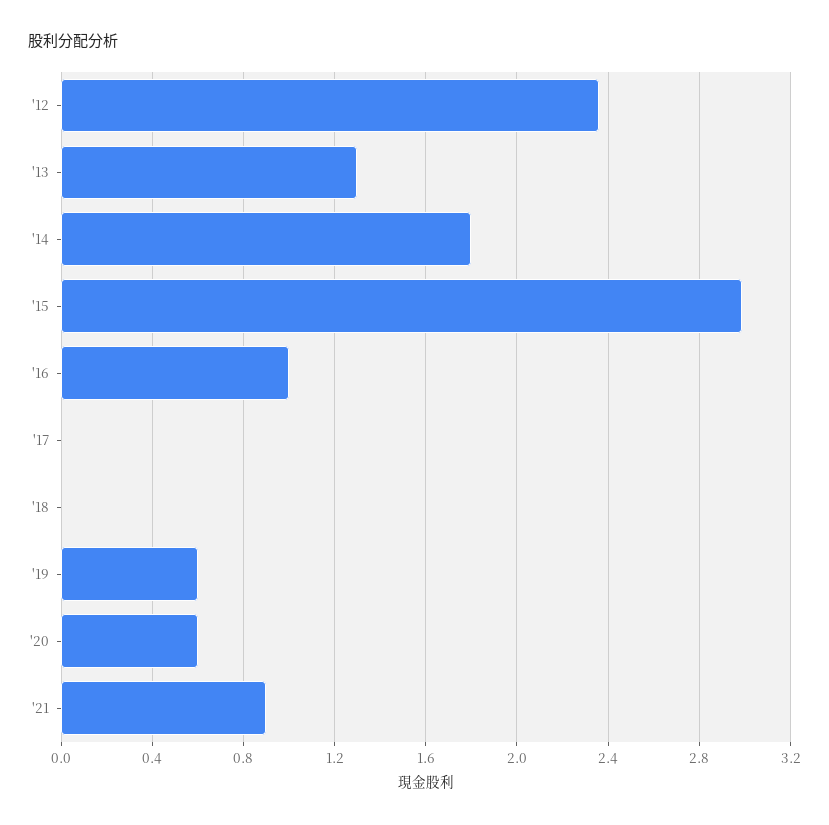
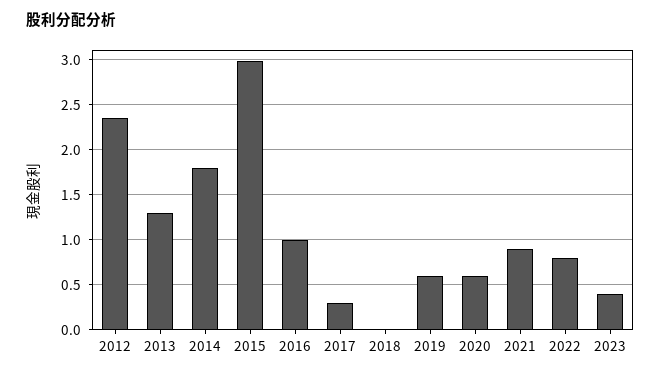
'17: 0 -> 0.3
2022: none -> 0.8
2023: none -> 0.4

